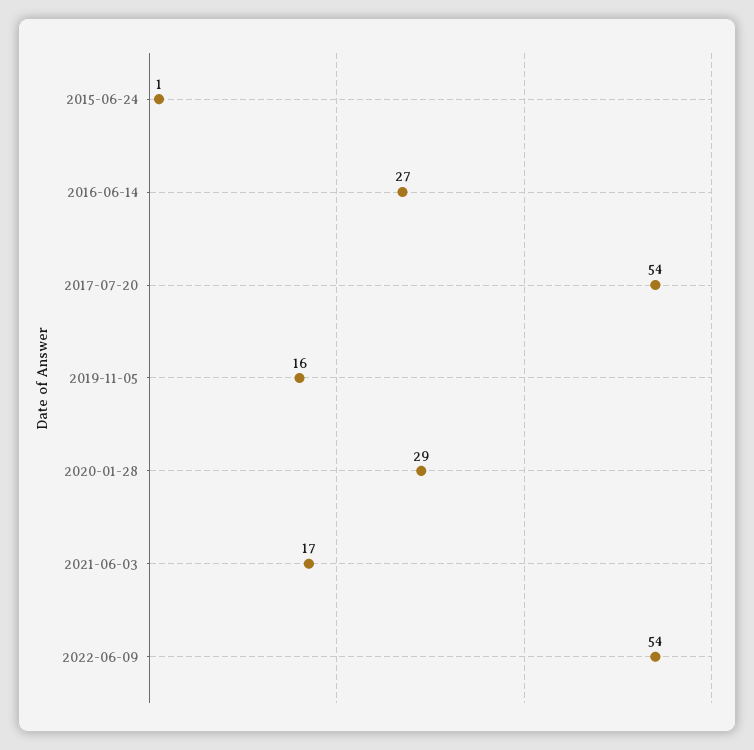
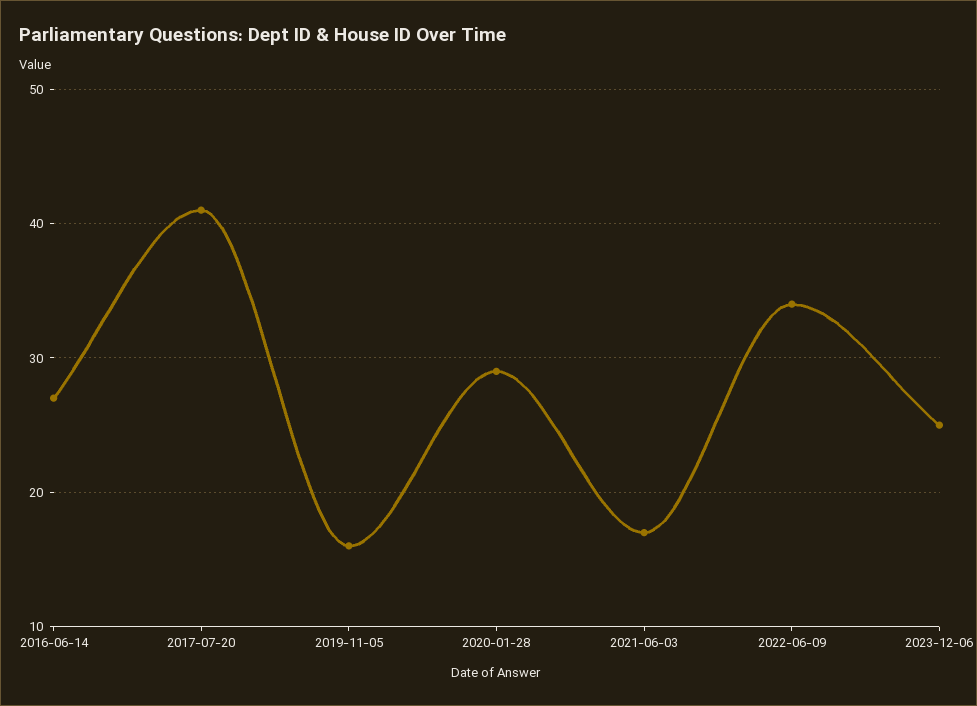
2015-06-24: 1 -> none
2017-07-20: 54 -> 41
2022-06-09: 54 -> 34
2023-12-06: none -> 25

